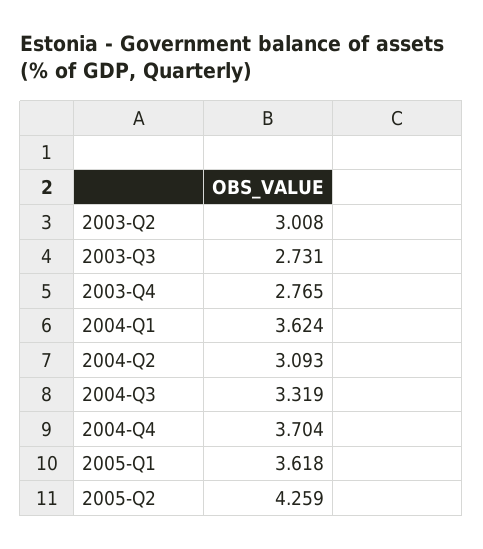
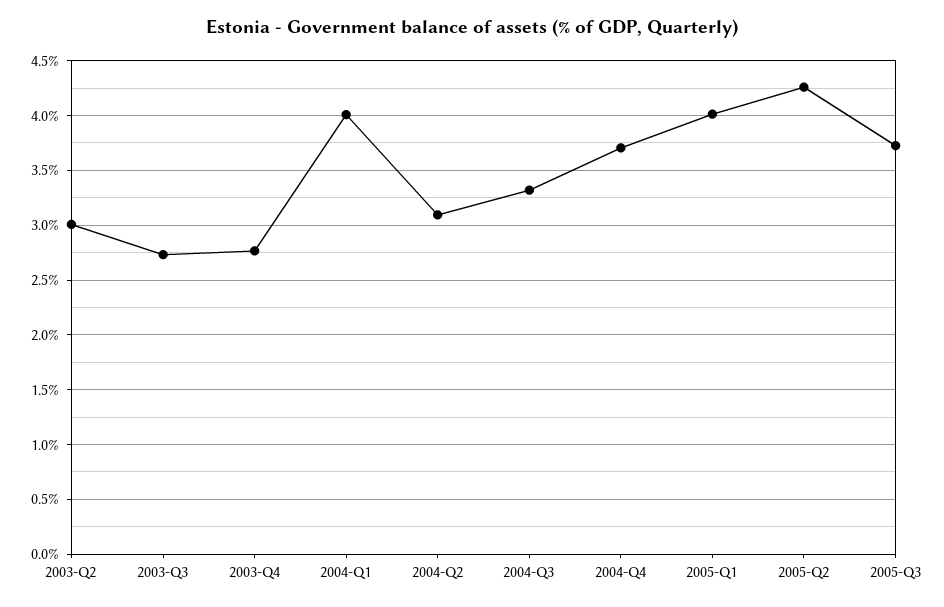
2004-Q1: 3.624 -> 4
2005-Q1: 3.618 -> 4
2005-Q3: none -> 3.7

